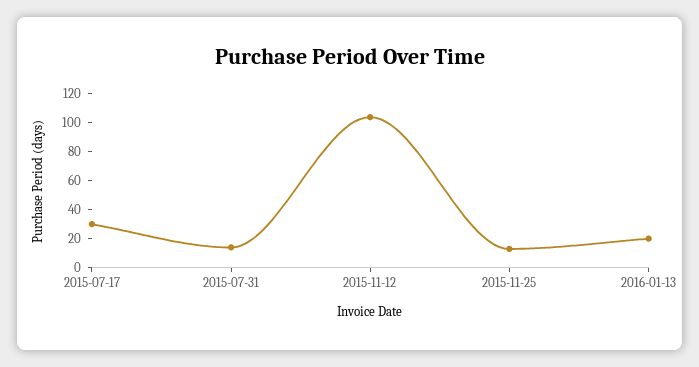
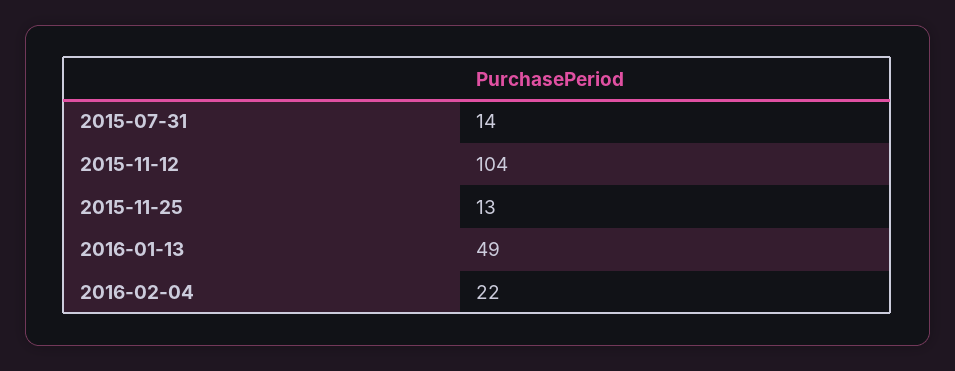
2015-07-17: 30 -> none
2016-01-13: 20 -> 49
2016-02-04: none -> 22

